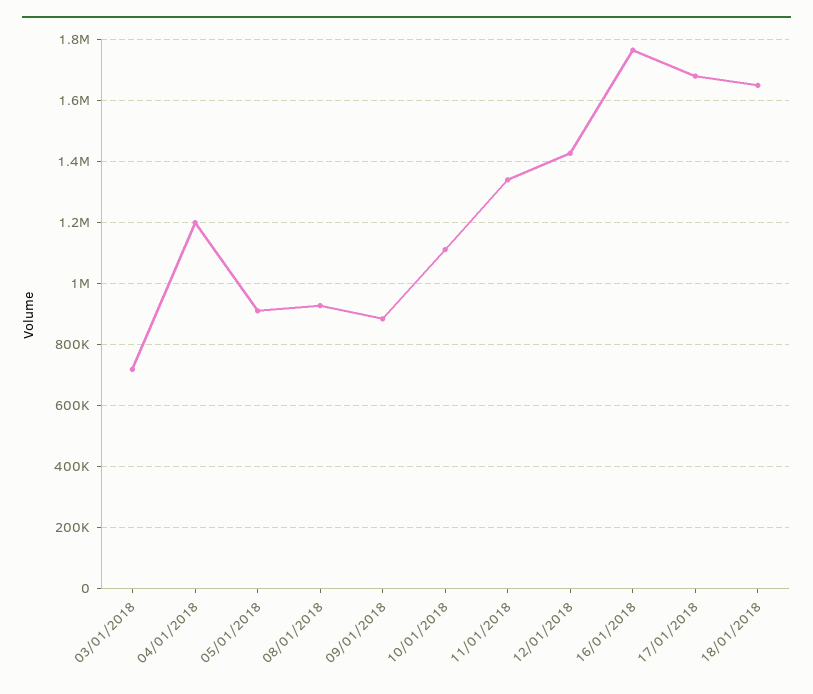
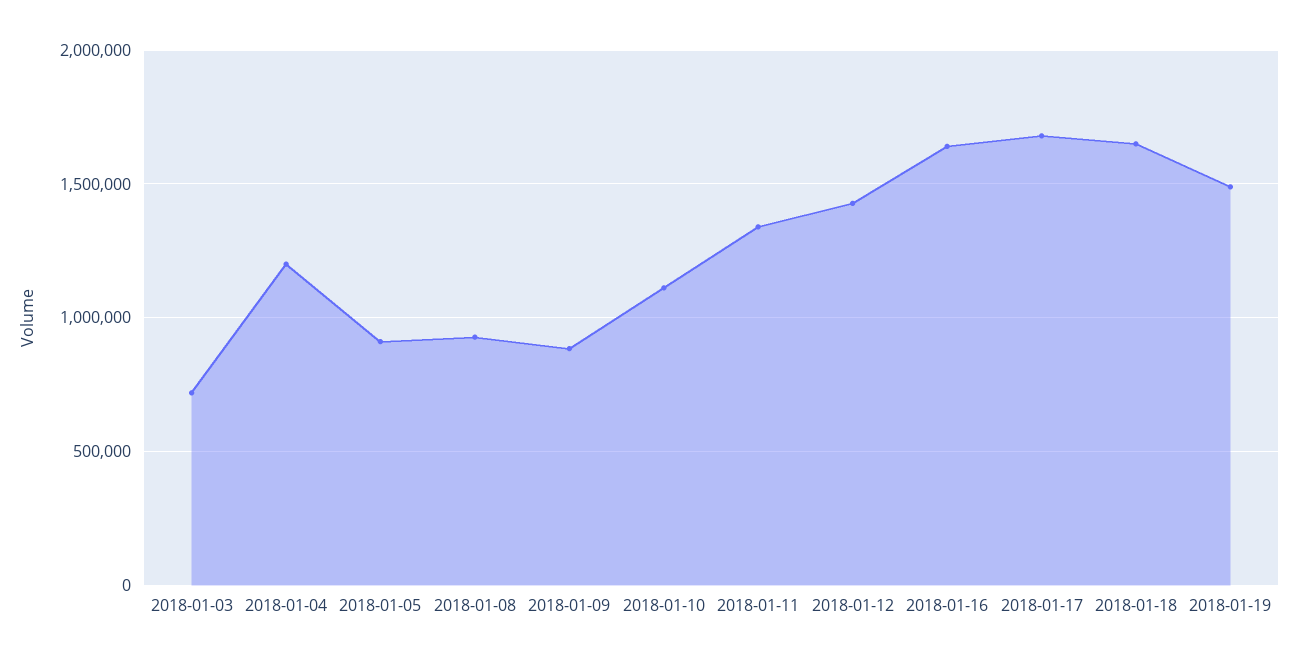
16/01/2018: 1760000 -> 1650000
2018-01-19: none -> 1500000

